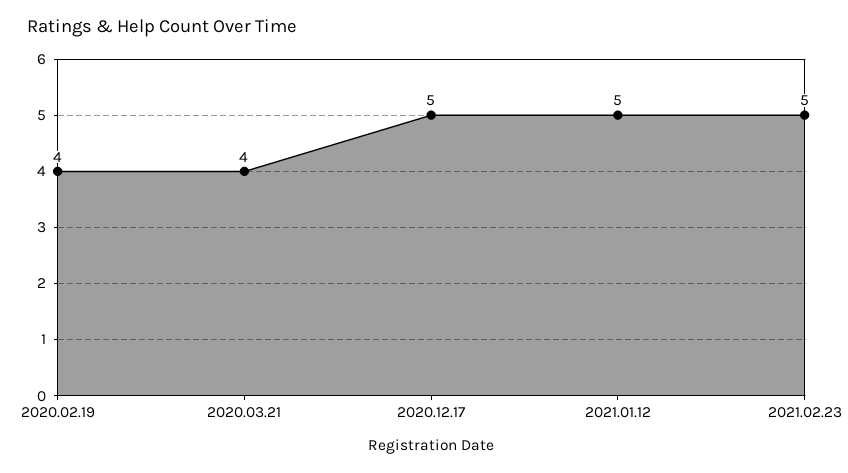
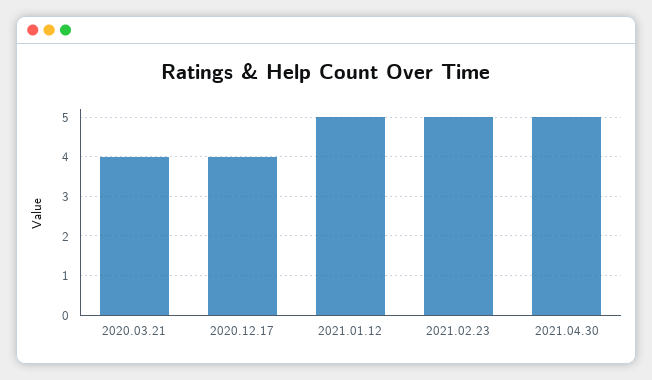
2020.02.19: 4 -> none
2020.12.17: 5 -> 4
2021.04.30: none -> 5

